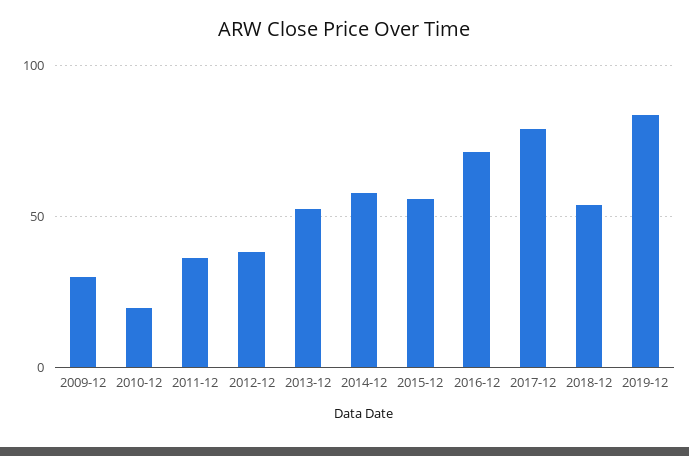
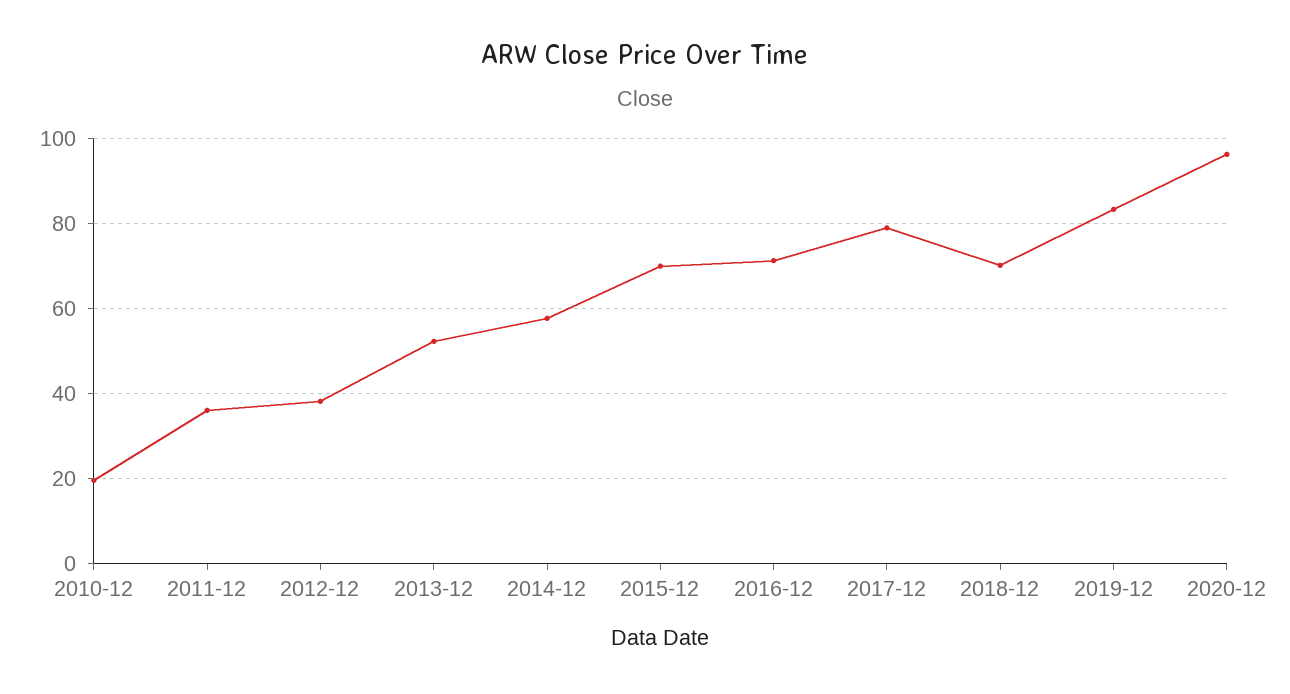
2009-12: 30 -> none
2015-12: 55 -> 70
2018-12: 55 -> 70
2020-12: none -> 96

